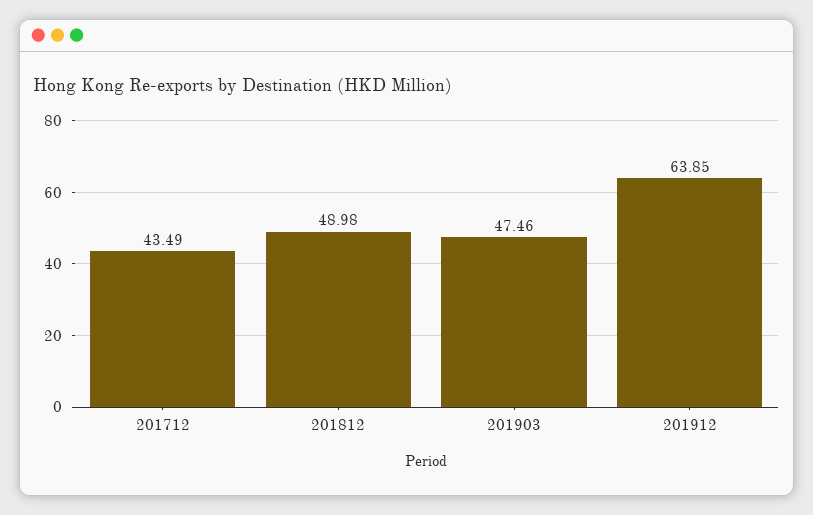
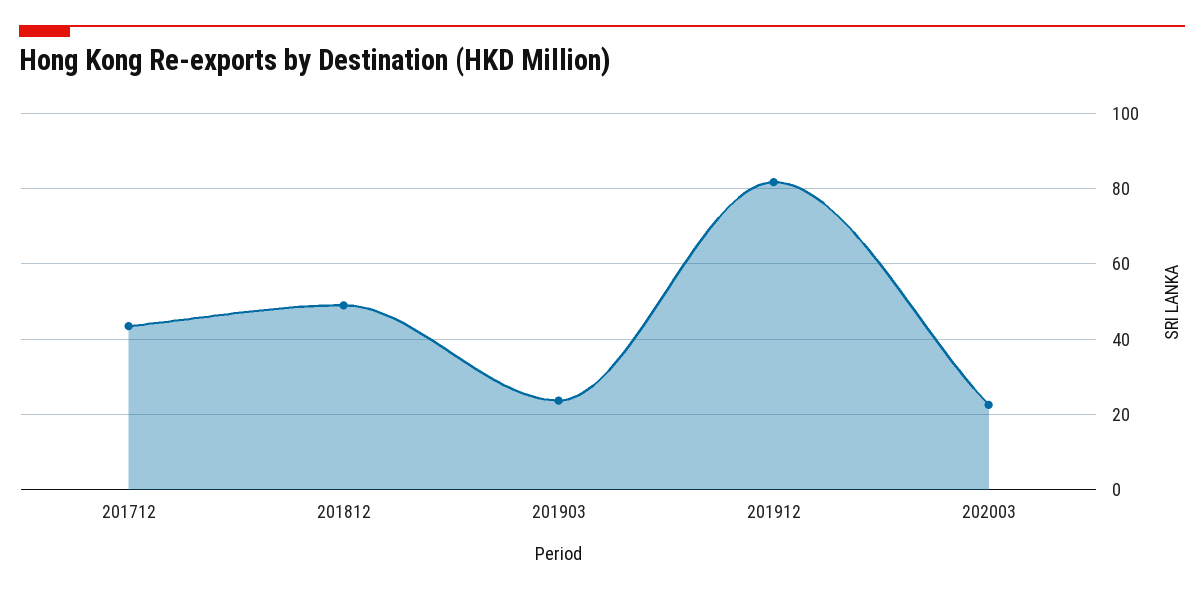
201903: 47.46 -> 24
201912: 63.85 -> 82
202003: none -> 22

